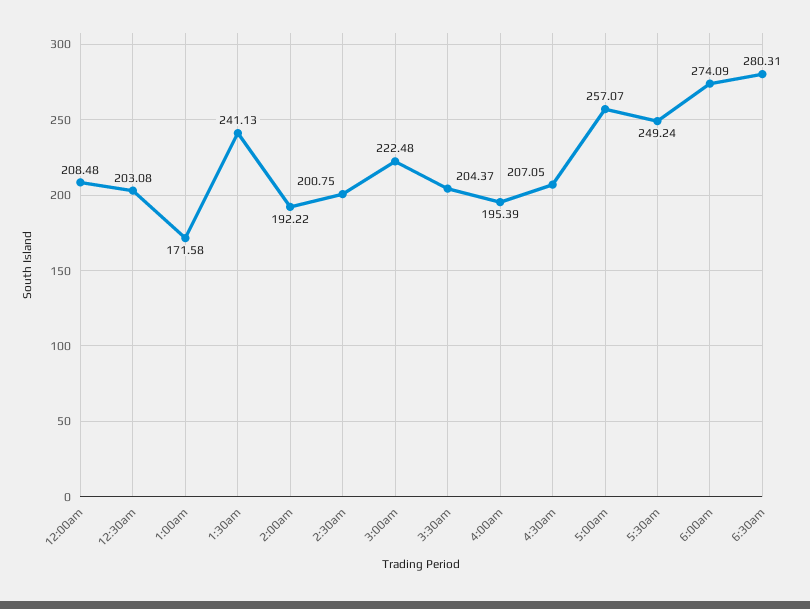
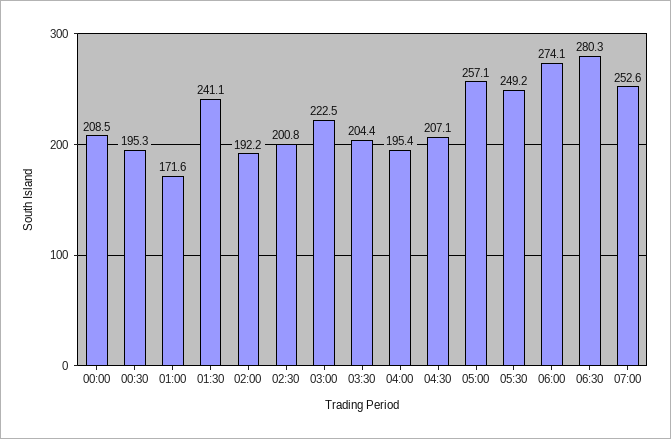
12:30am: 203.08 -> 195.3
07:00: none -> 252.6

